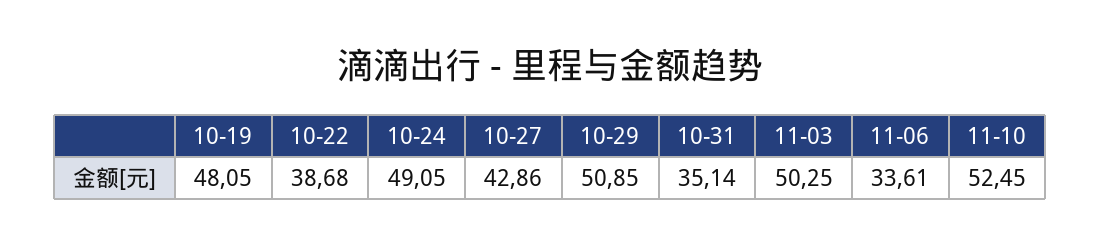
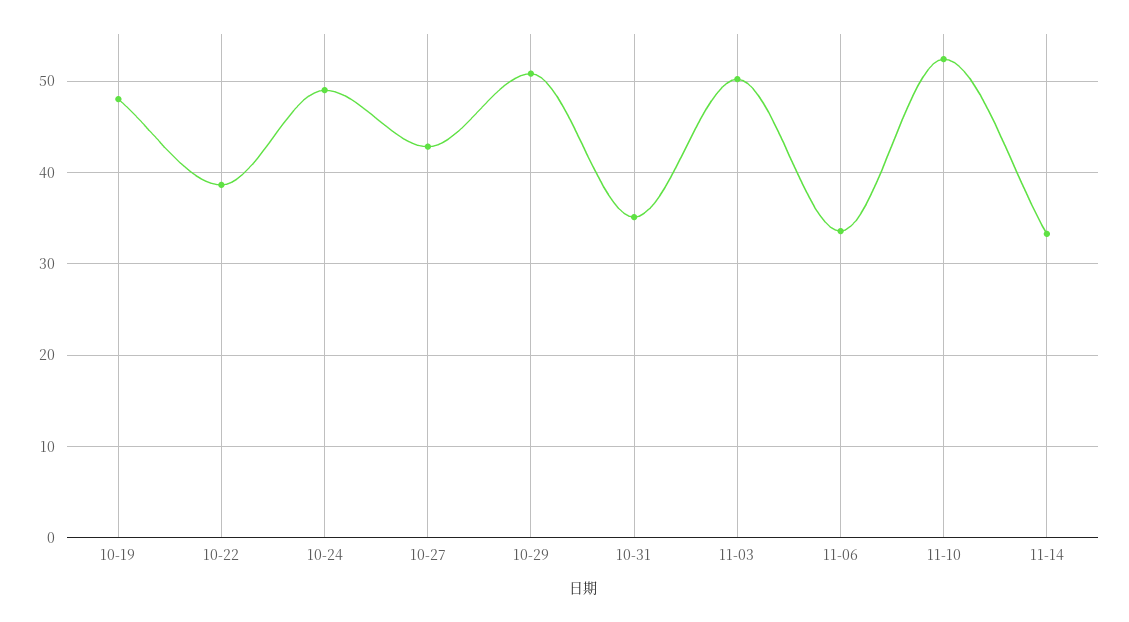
11-14: none -> 33

